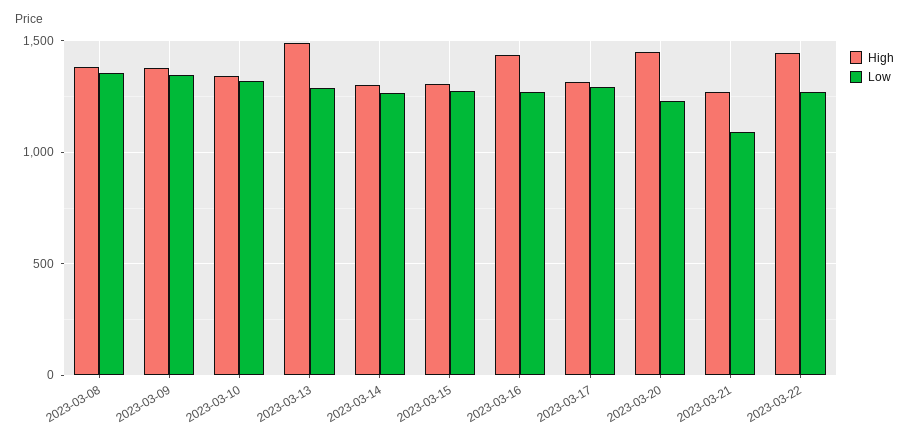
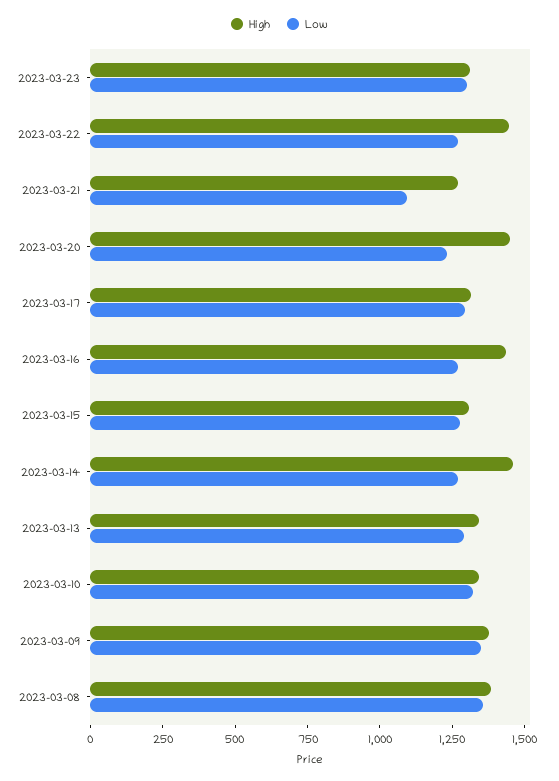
High, 2023-03-13: 1500 -> 1350
High, 2023-03-14: 1300 -> 1450
High, 2023-03-23: none -> 1300
Low, 2023-03-23: none -> 1300

